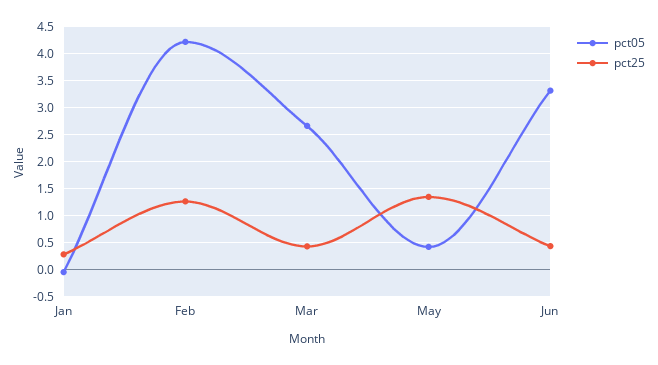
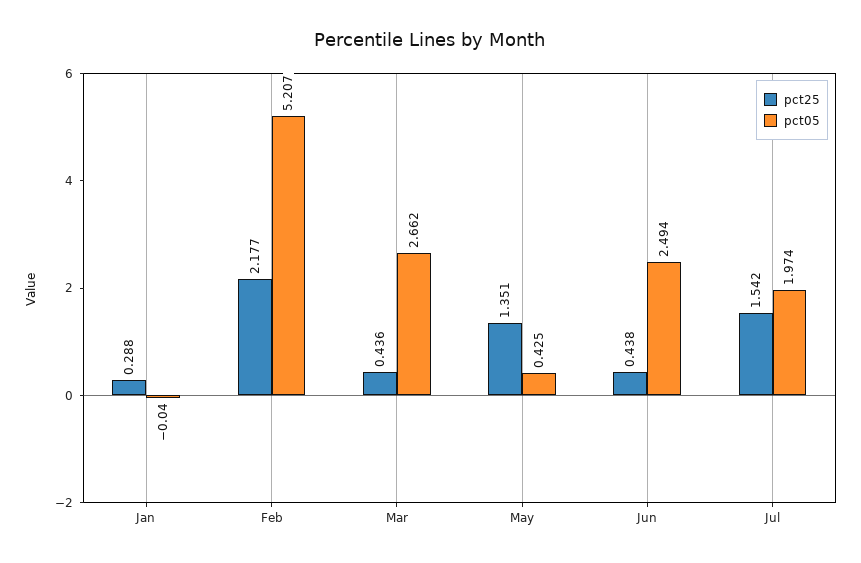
pct05, Feb: 4.25 -> 5.207
pct25, Feb: 1.25 -> 2.177
pct05, Jun: 3.25 -> 2.494
pct25, Jul: none -> 1.542
pct05, Jul: none -> 1.974

